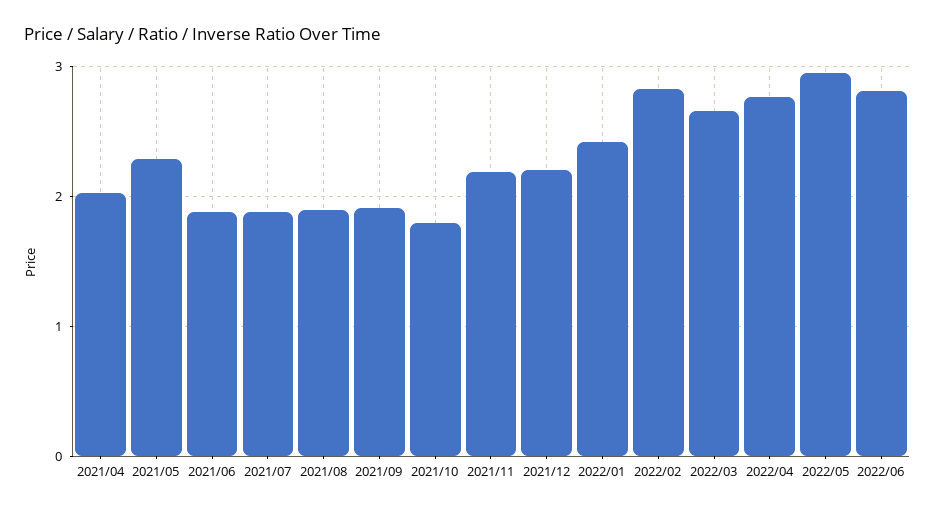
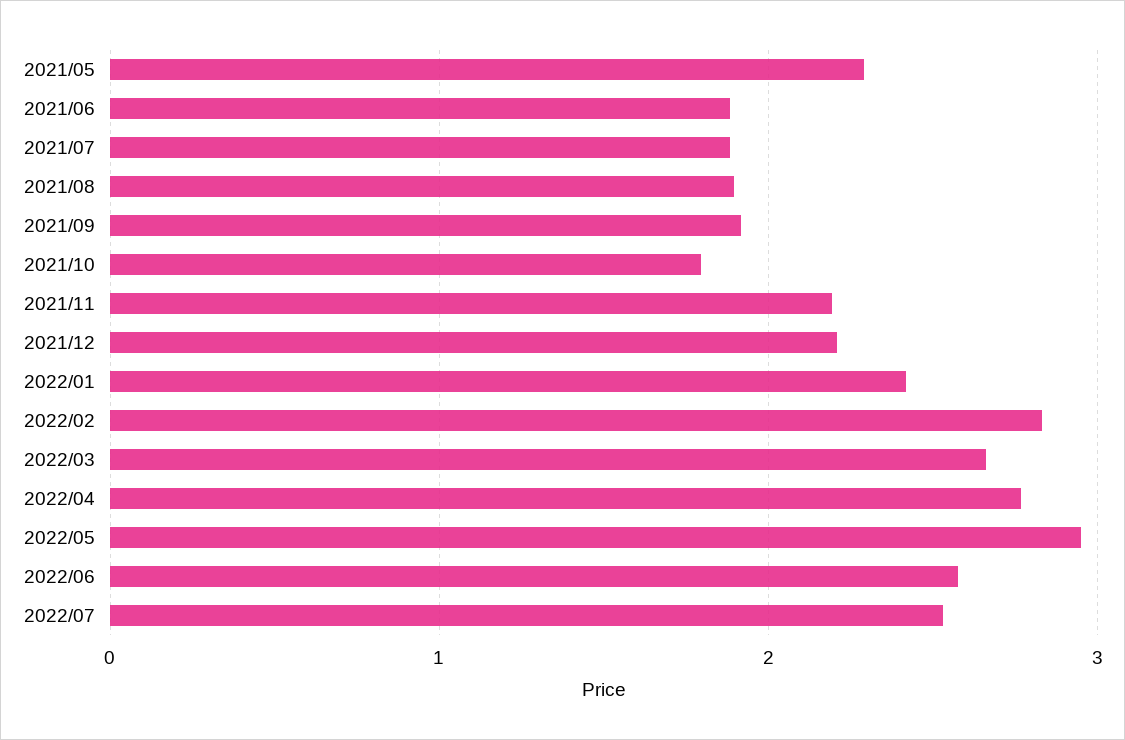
2021/04: 2 -> none
2022/06: 2.8 -> 2.6
2022/07: none -> 2.5

